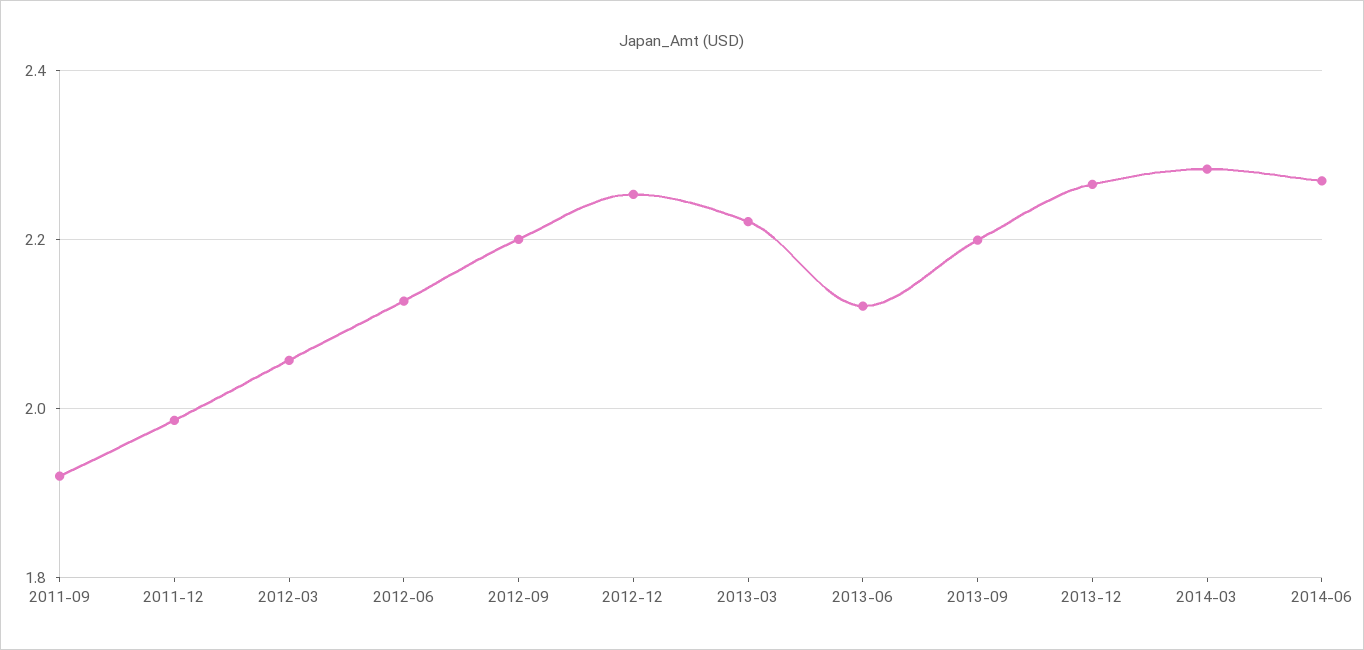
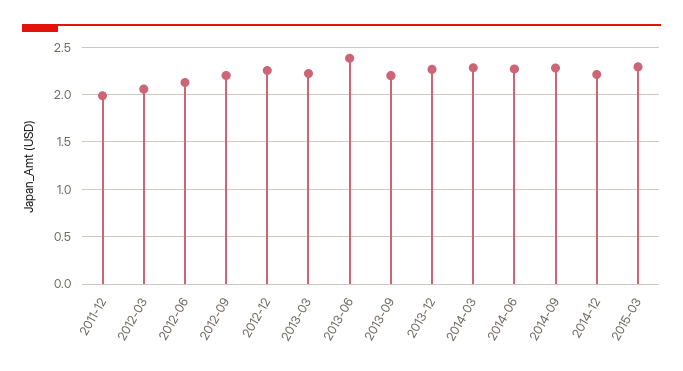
2011-09: 1.92 -> none
2013-06: 2.12 -> 2.4
2014-09: none -> 2.3
2014-12: none -> 2.2
2015-03: none -> 2.3

